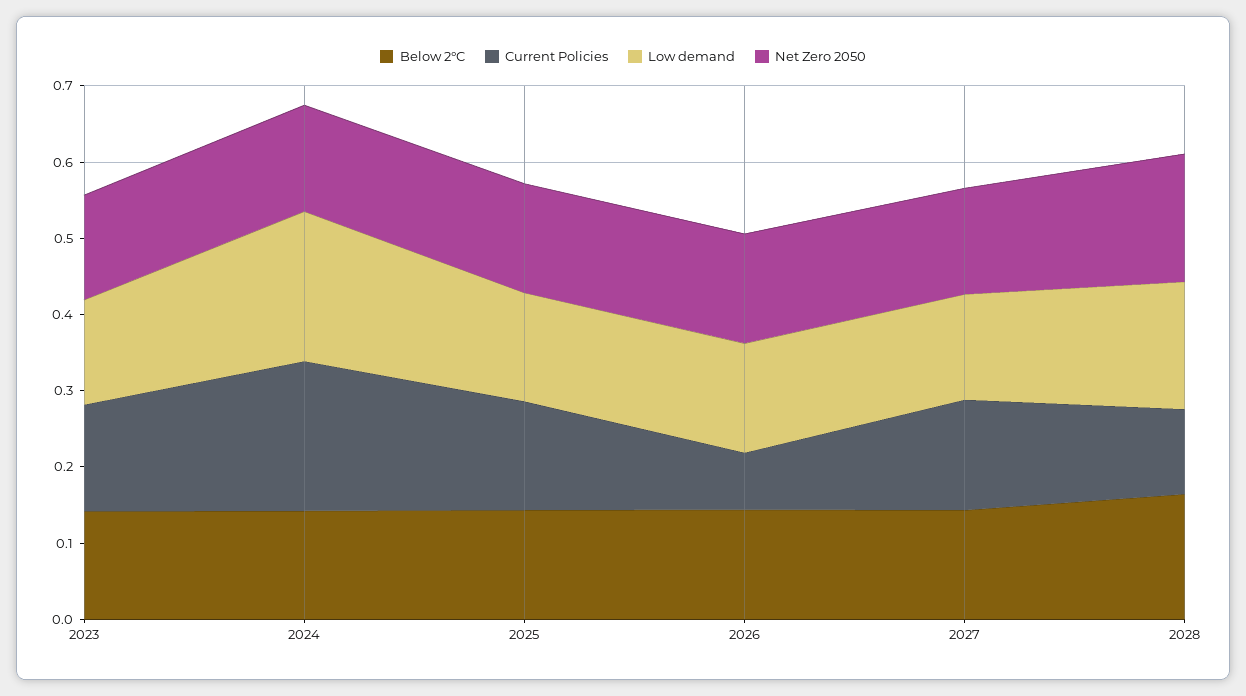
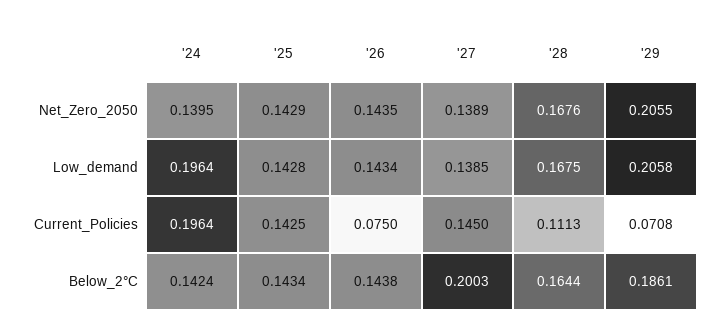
Below 2°C, 2023: 0.14 -> none
Current Policies, 2023: 0.14 -> none
Low demand, 2023: 0.14 -> none
Net Zero 2050, 2023: 0.14 -> none
Below 2°C, 2027: 0.14 -> 0.2003
Net Zero 2050, '29: none -> 0.2055
Low demand, '29: none -> 0.2058
Current Policies, '29: none -> 0.0708
Below 2°C, '29: none -> 0.1861

